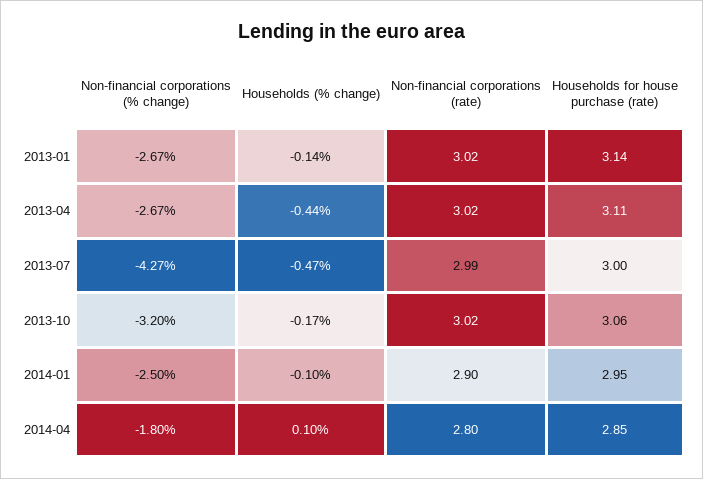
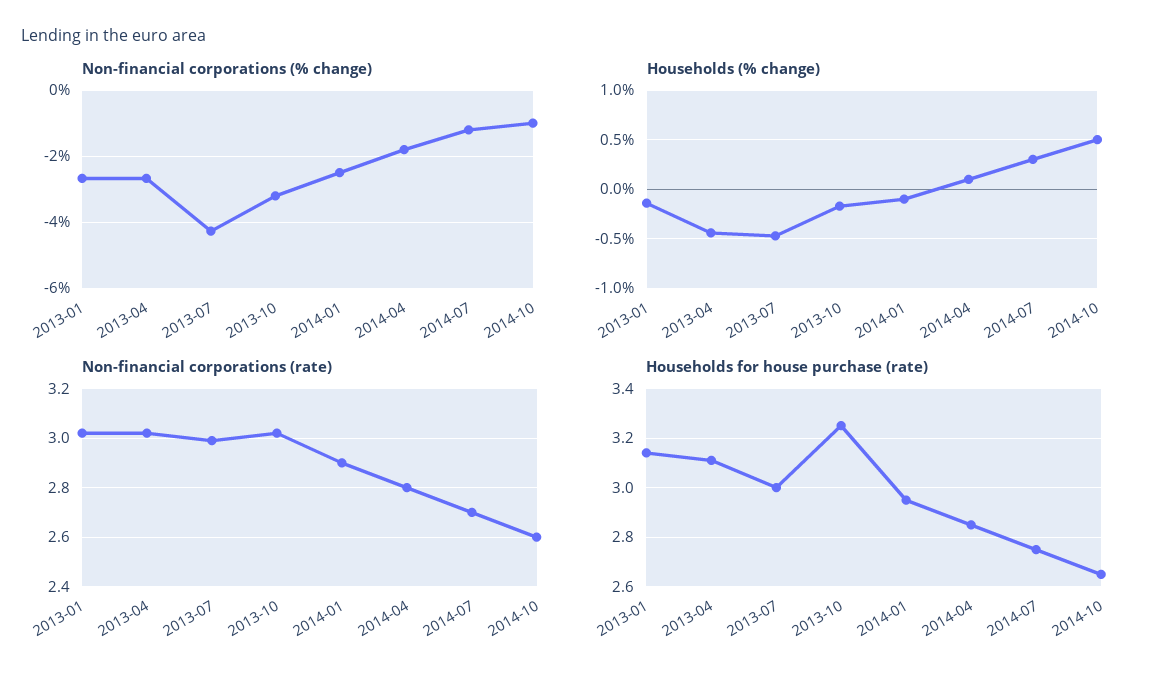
Households for house purchase (rate), 2013-10: 3.06 -> 3.25
Non-financial corporations (% change), 2014-07: none -> -1.2
Non-financial corporations (% change), 2014-10: none -> -1
Households (% change), 2014-07: none -> 0.3
Households (% change), 2014-10: none -> 0.5
Non-financial corporations (rate), 2014-07: none -> 2.7
Non-financial corporations (rate), 2014-10: none -> 2.6
Households for house purchase (rate), 2014-07: none -> 2.75
Households for house purchase (rate), 2014-10: none -> 2.65

